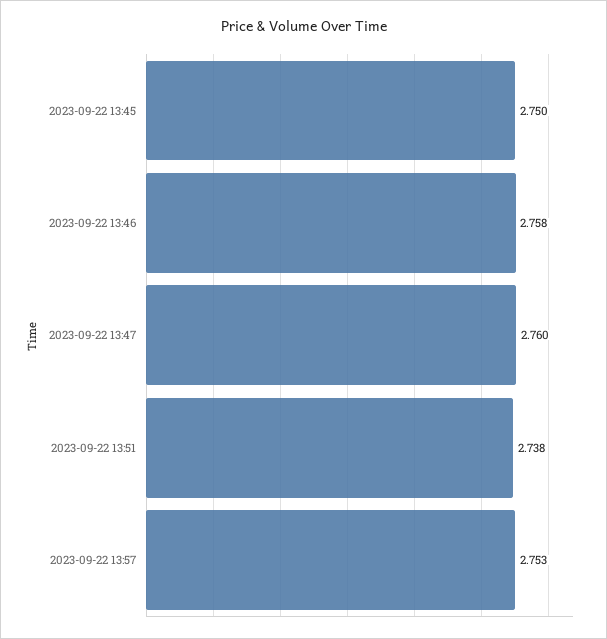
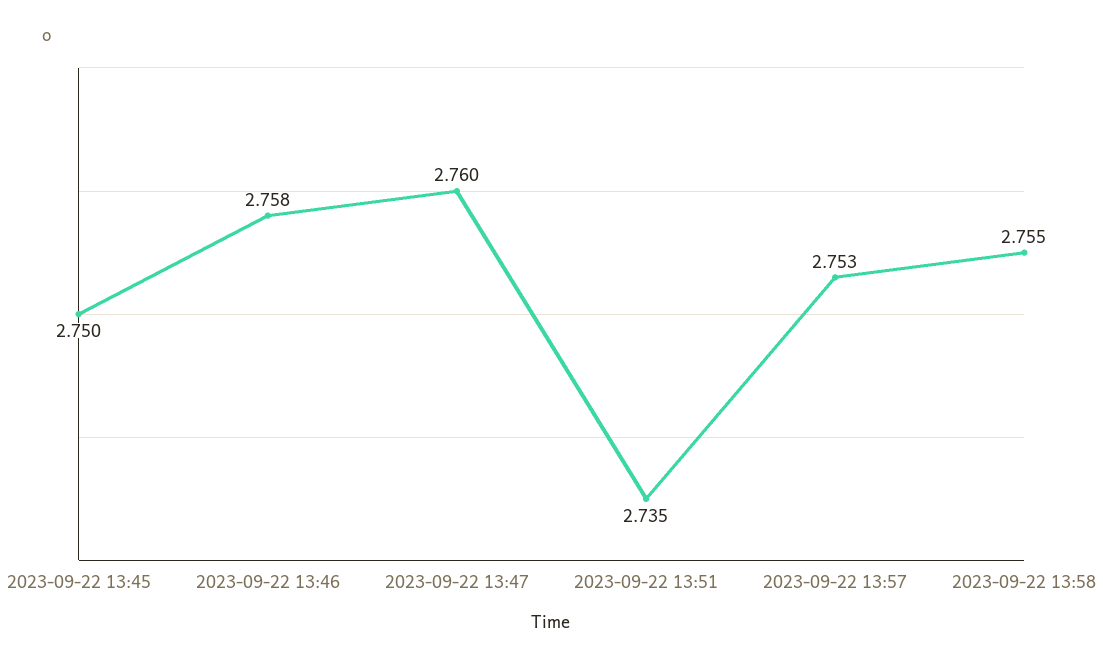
2023-09-22 13:51: 2.738 -> 2.735
2023-09-22 13:58: none -> 2.755

